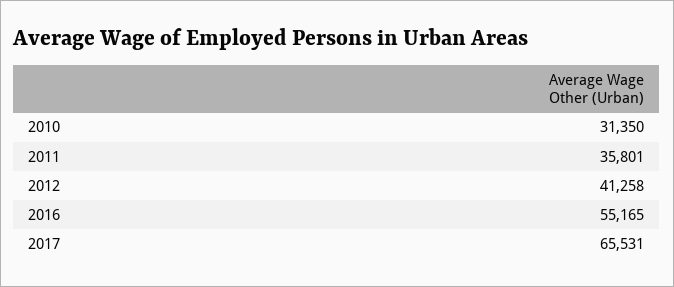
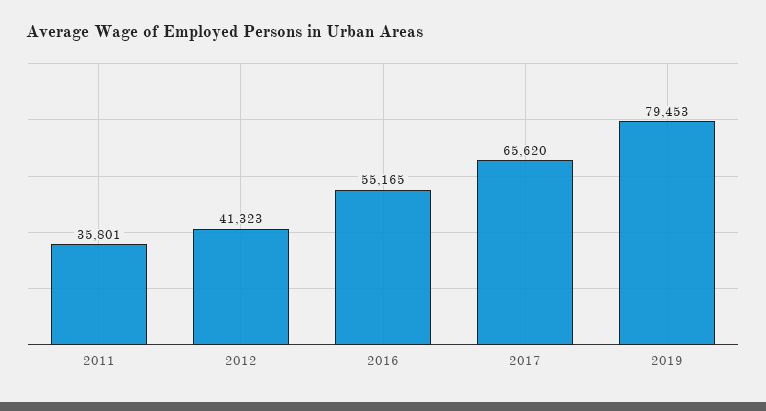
2010: 31350 -> none
2012: 41258 -> 41323
2017: 65531 -> 65620
2019: none -> 79453

